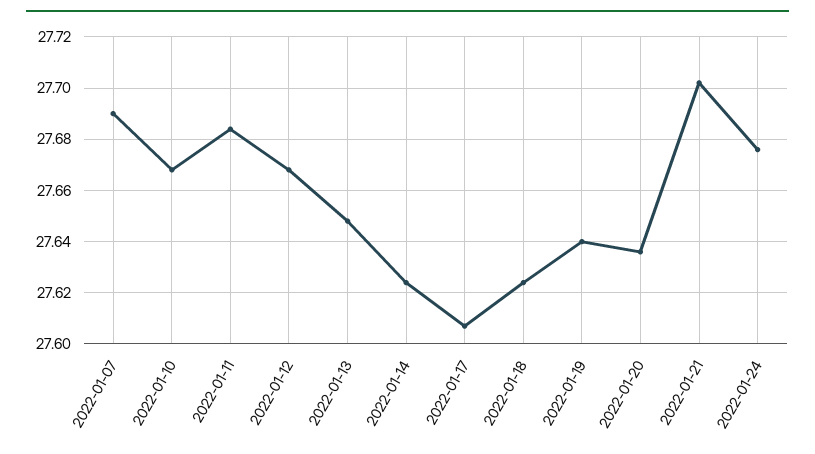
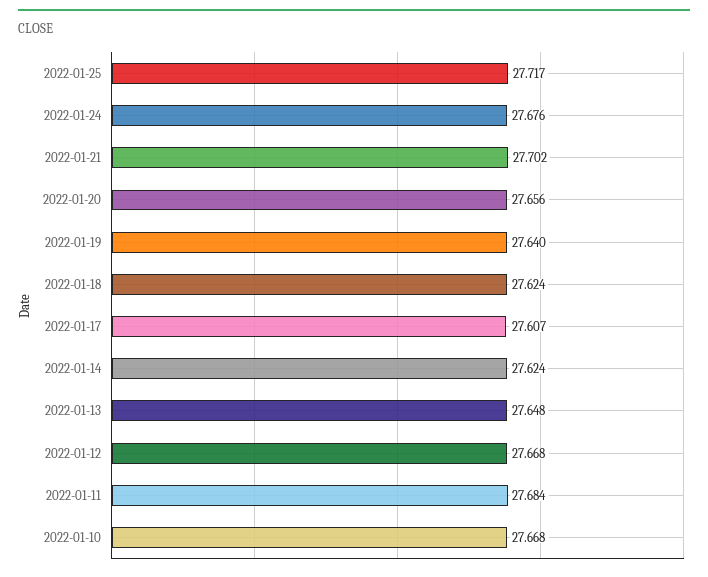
2022-01-07: 27.69 -> none
2022-01-20: 27.635 -> 27.656
2022-01-25: none -> 27.717

